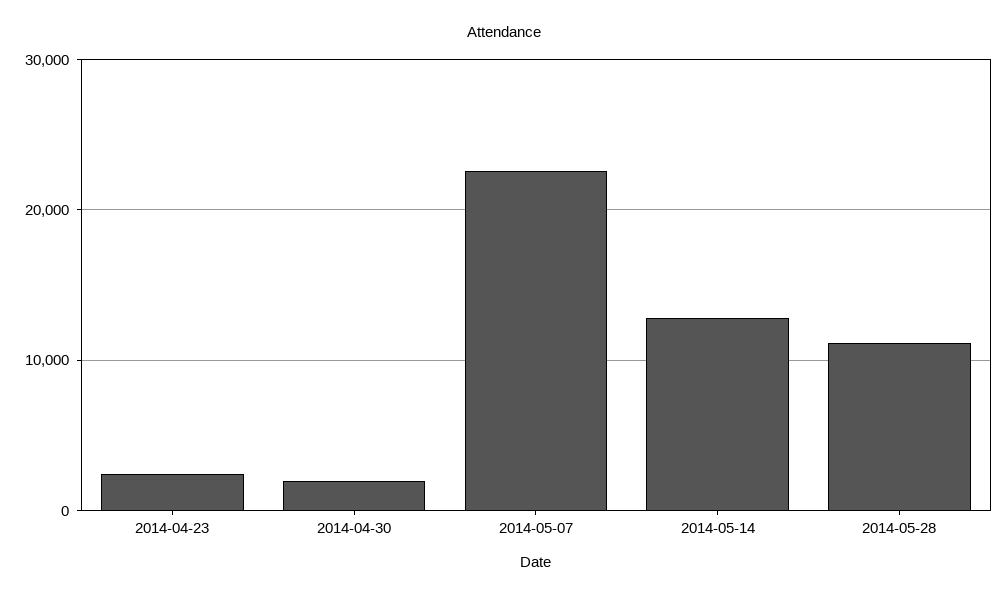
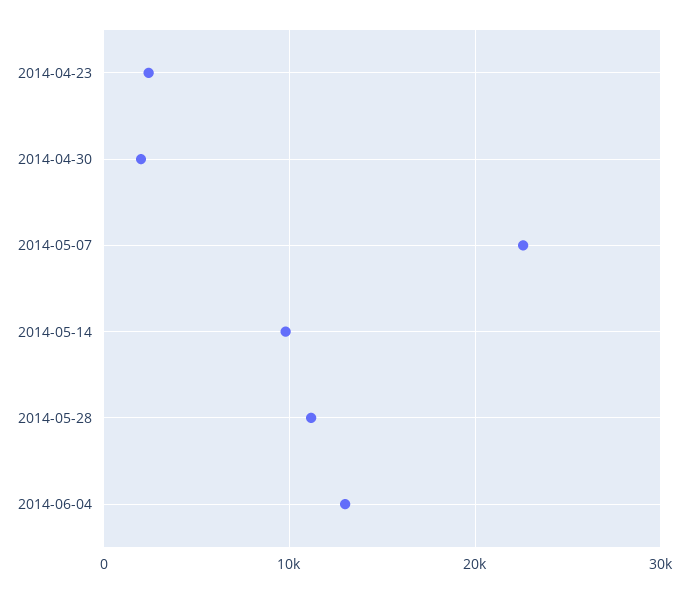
2014-05-14: 13000 -> 10000
2014-06-04: none -> 13000

